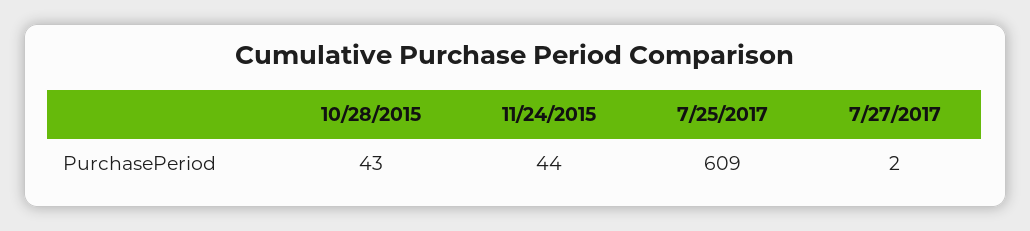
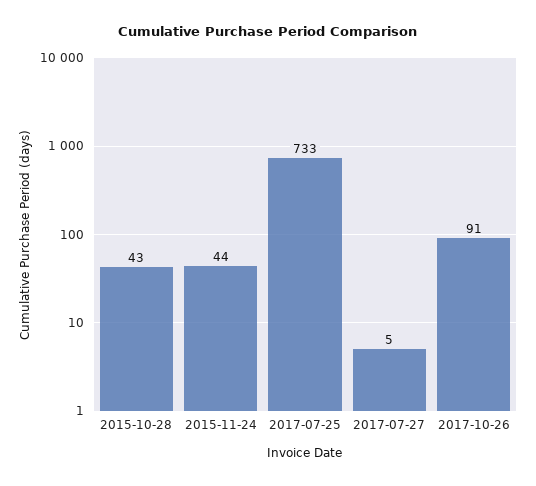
7/25/2017: 609 -> 733
7/27/2017: 2 -> 5
2017-10-26: none -> 91

